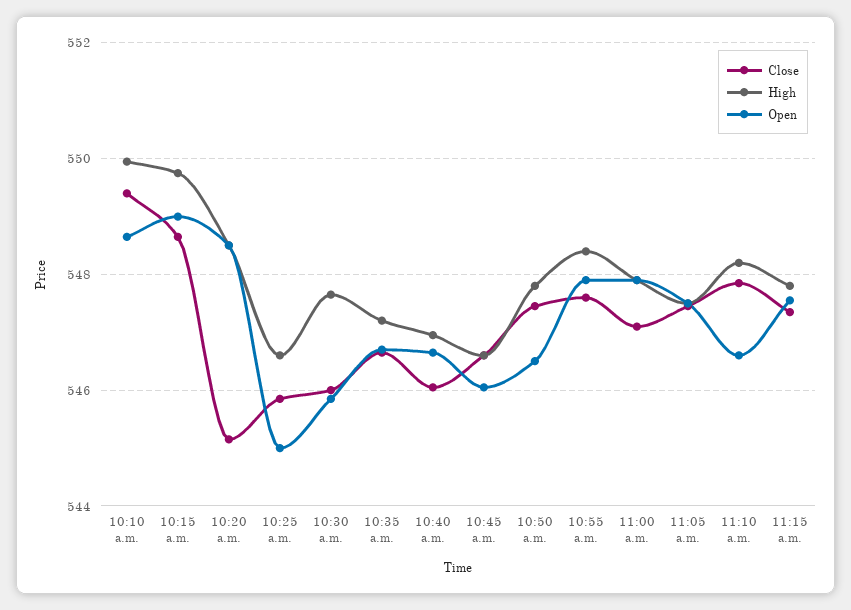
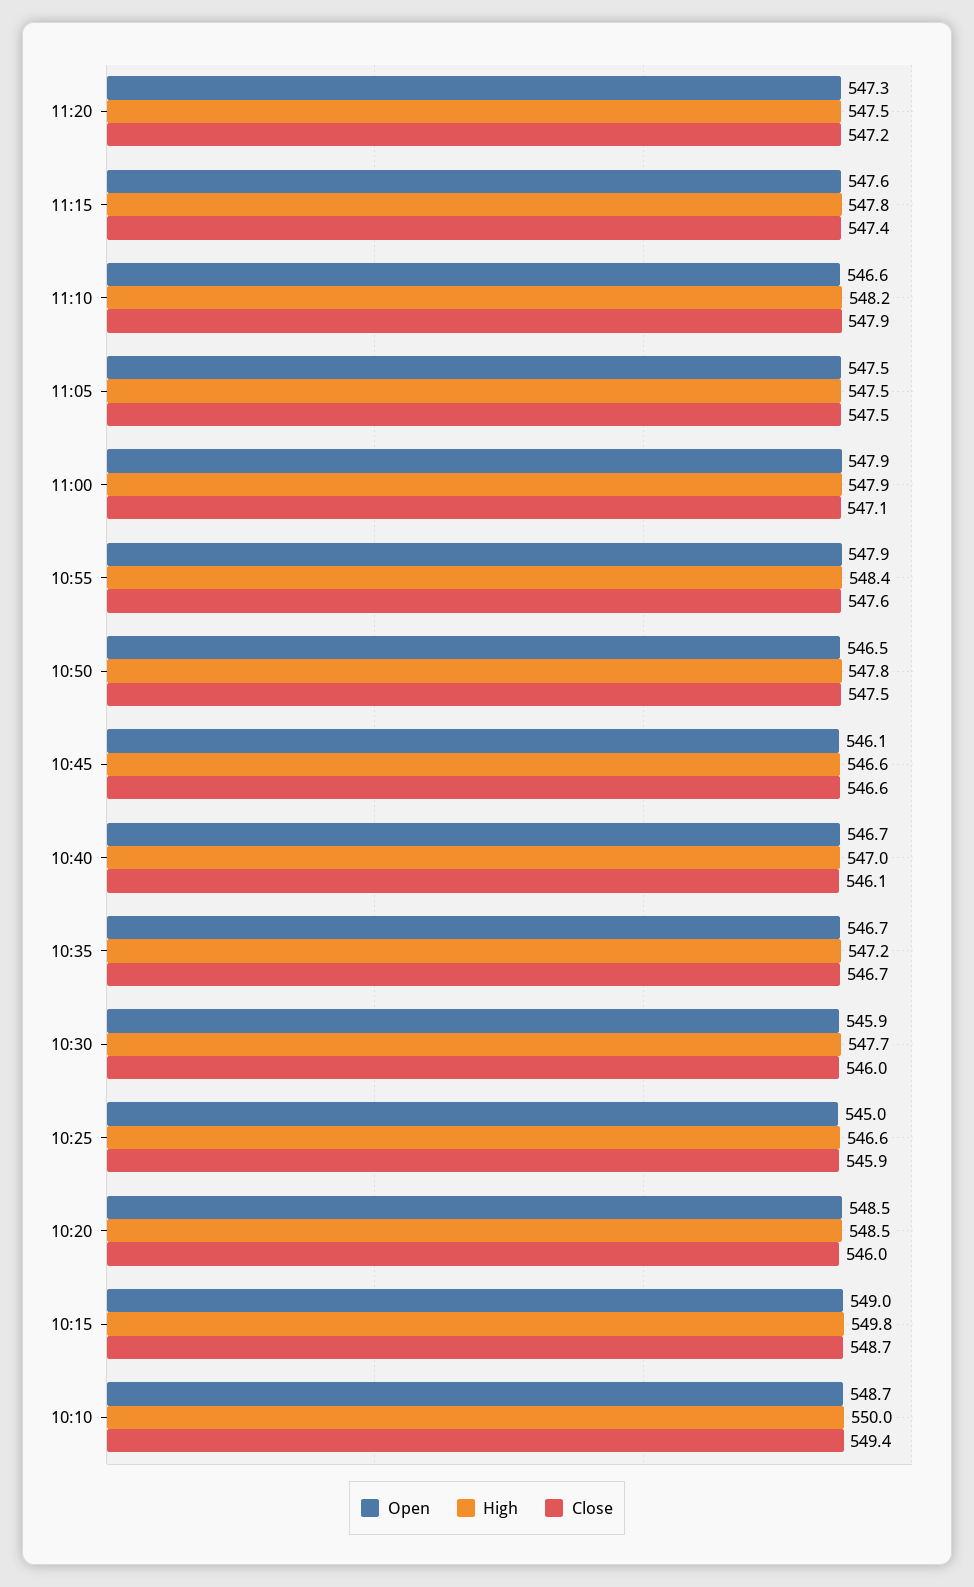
Close, 10:20 a.m.: 545.2 -> 546
Open, 11:20: none -> 547.3
High, 11:20: none -> 547.5
Close, 11:20: none -> 547.2

